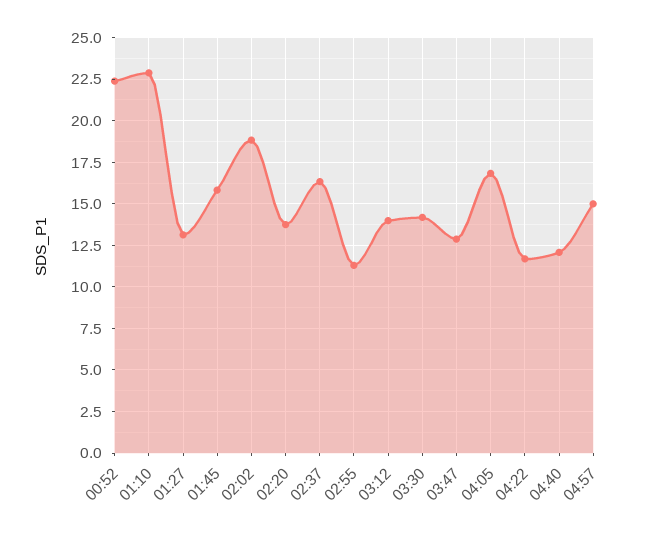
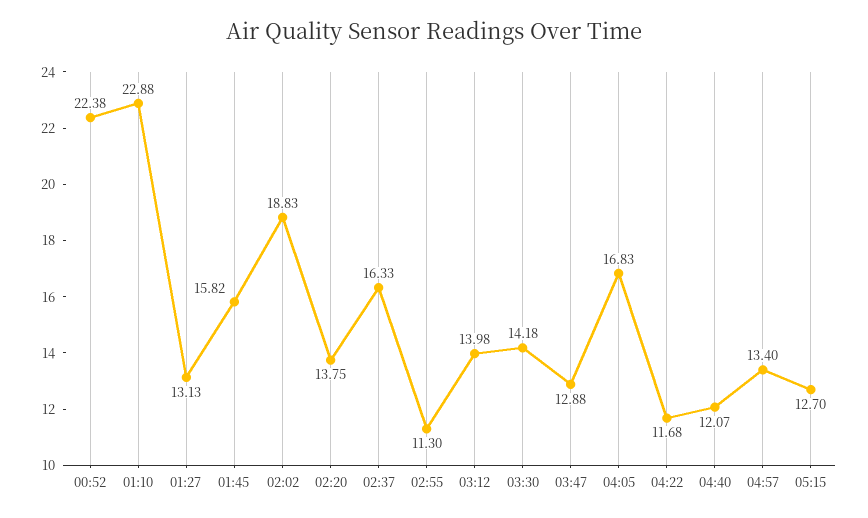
04:57: 15 -> 13.4
05:15: none -> 12.7

